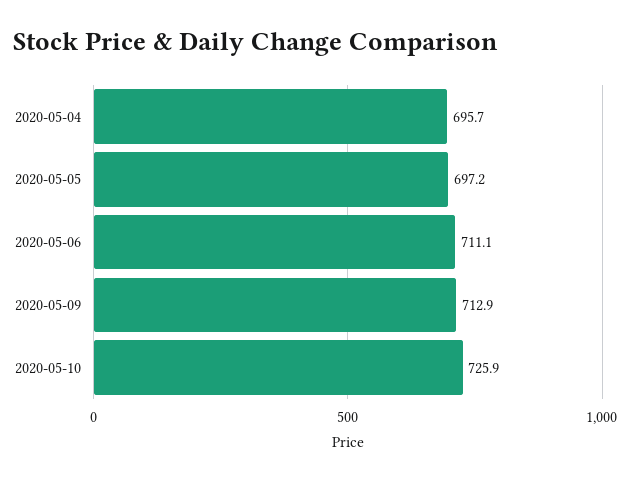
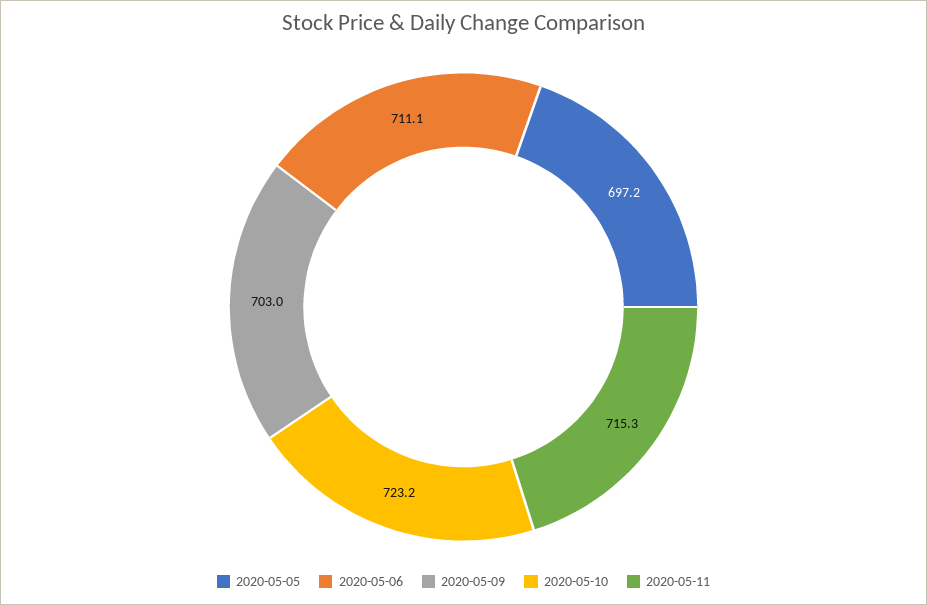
2020-05-04: 695.7 -> none
2020-05-09: 712.9 -> 703
2020-05-10: 725.9 -> 723.2
2020-05-11: none -> 715.3

